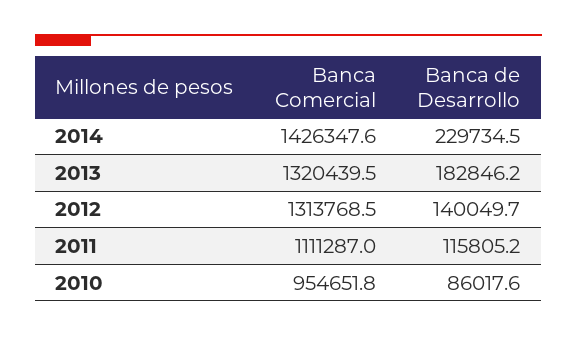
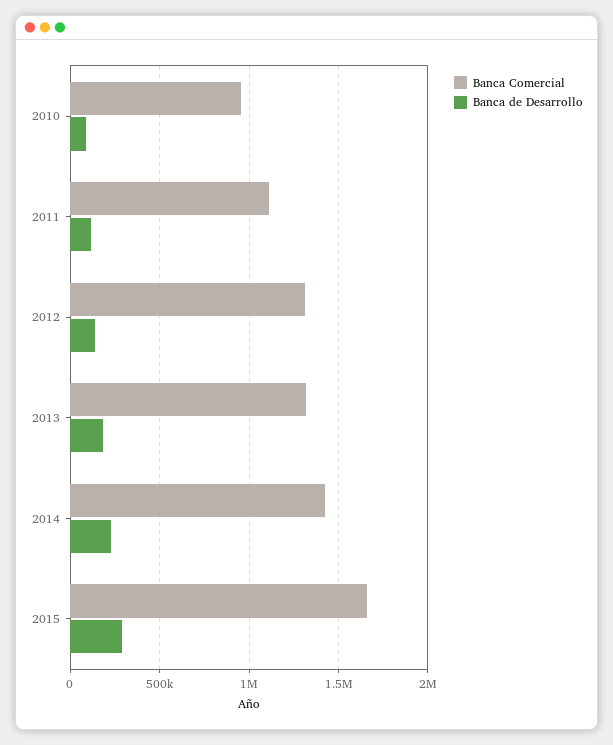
Banca Comercial, 2015: none -> 1650000
Banca de Desarrollo, 2015: none -> 300000

